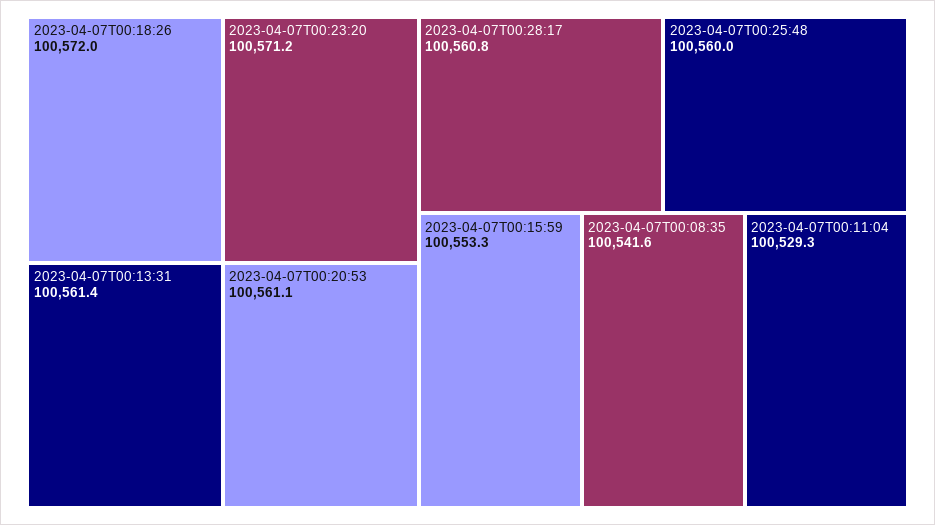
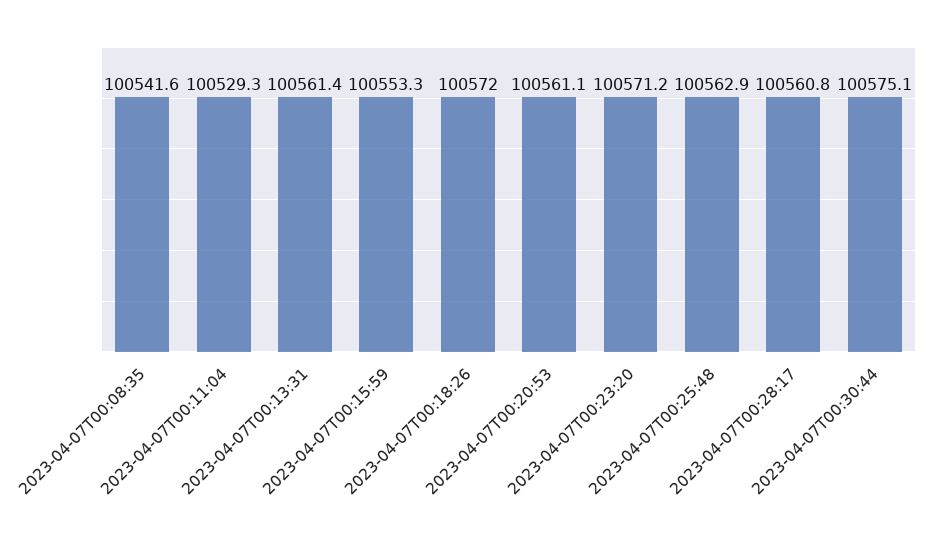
2023-04-07T00:25:48: 100560 -> 100562.9
2023-04-07T00:30:44: none -> 100575.1

